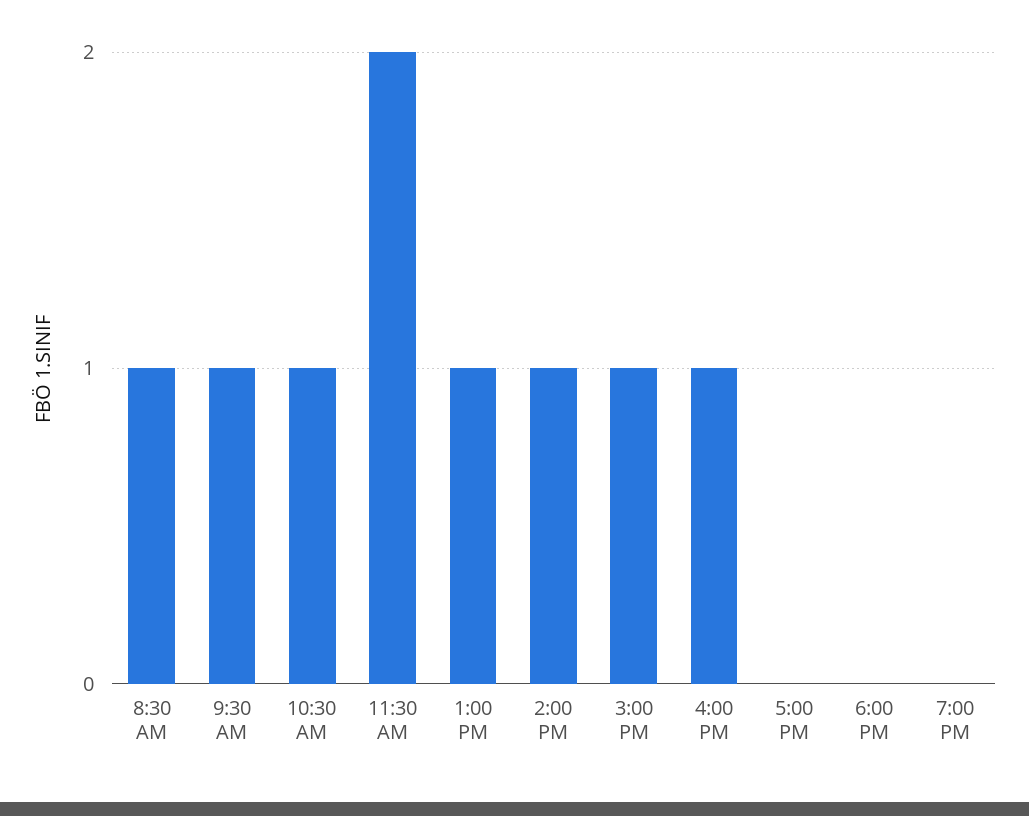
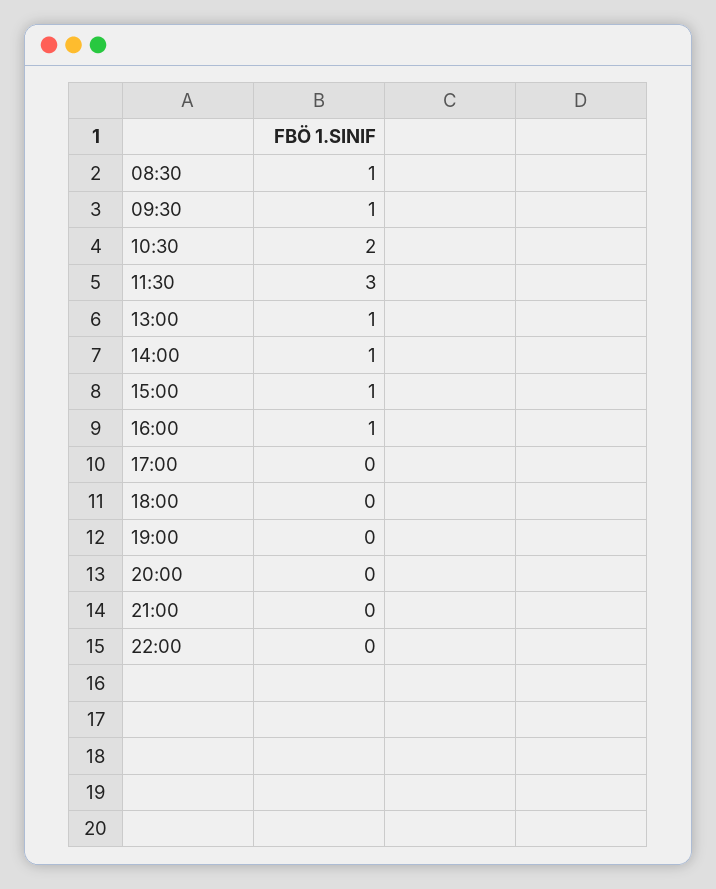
10:30 AM: 1 -> 2
11:30 AM: 2 -> 3
20:00: none -> 0
21:00: none -> 0
22:00: none -> 0

